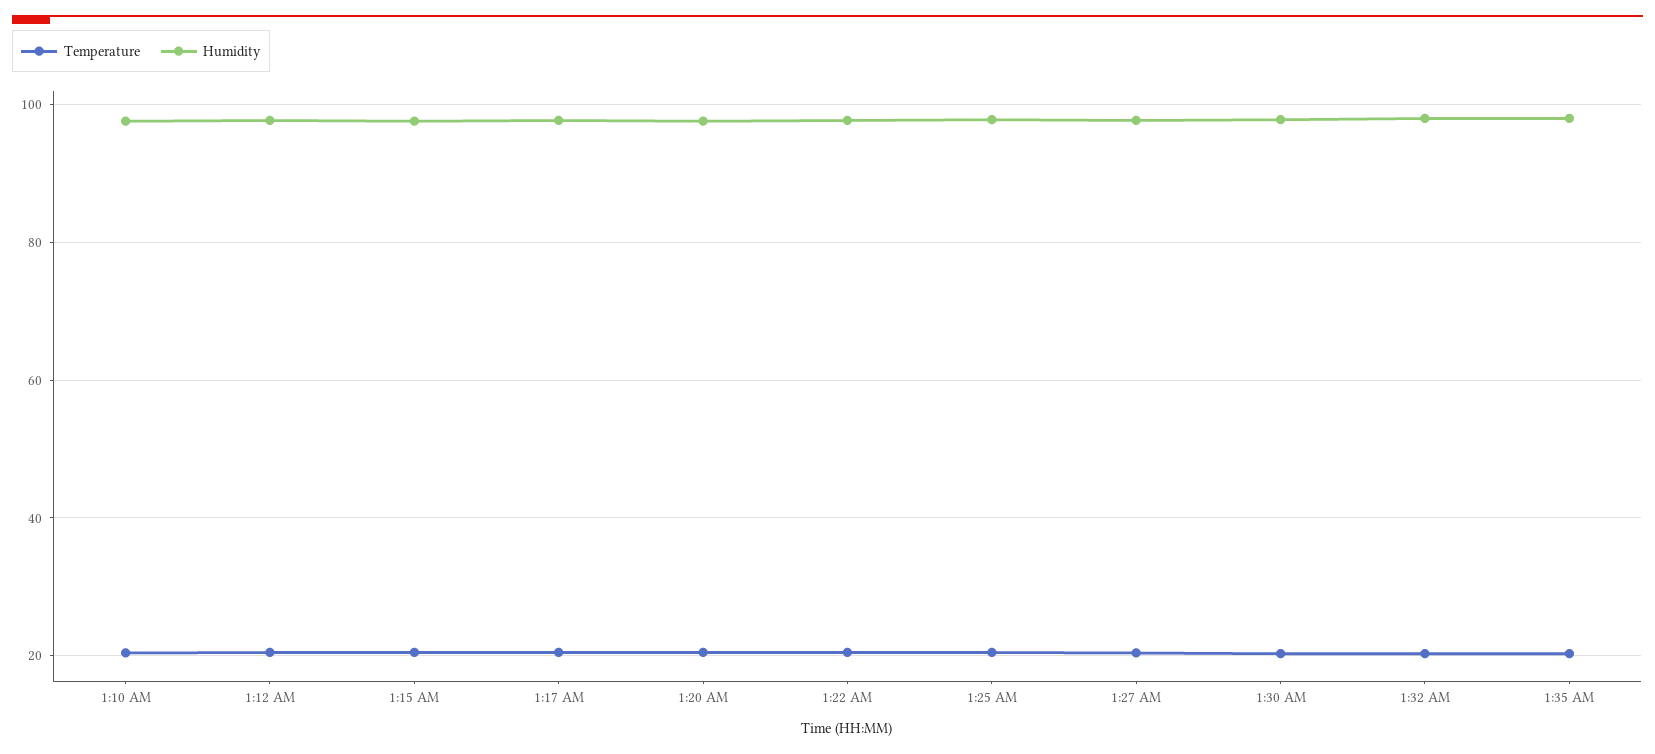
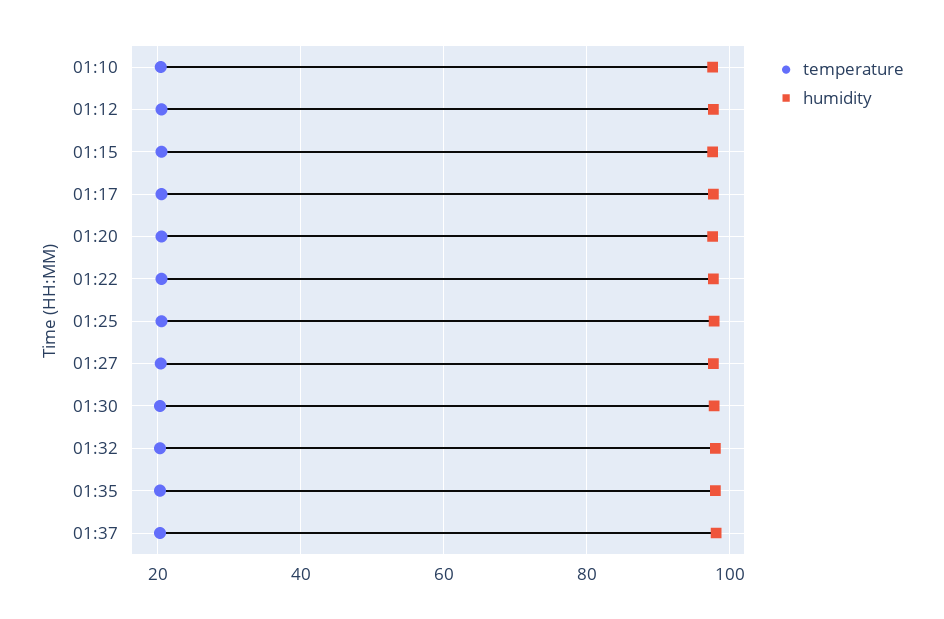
Temperature, 01:37: none -> 20
Humidity, 01:37: none -> 98

